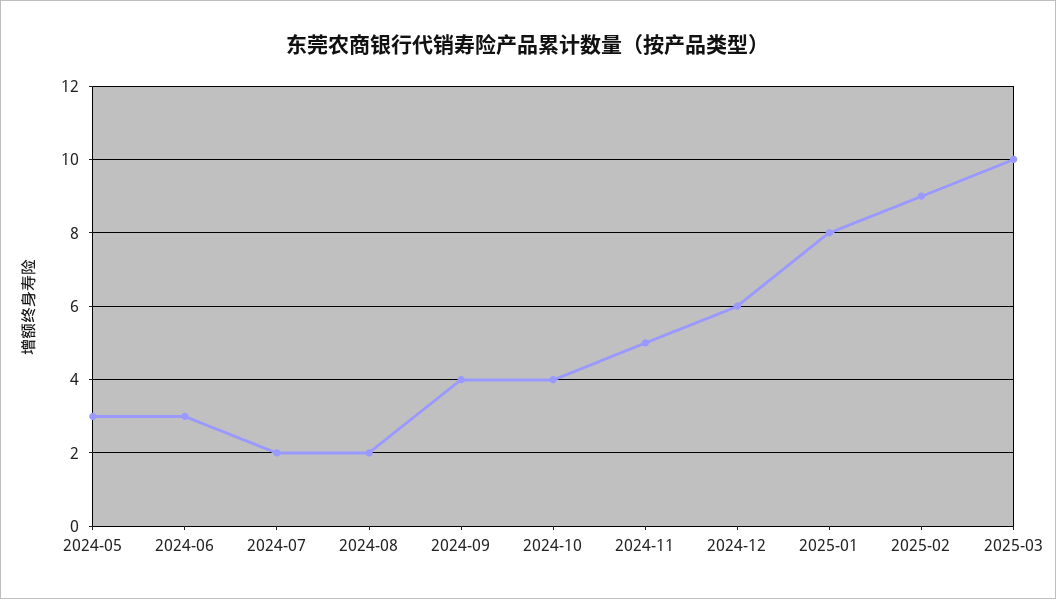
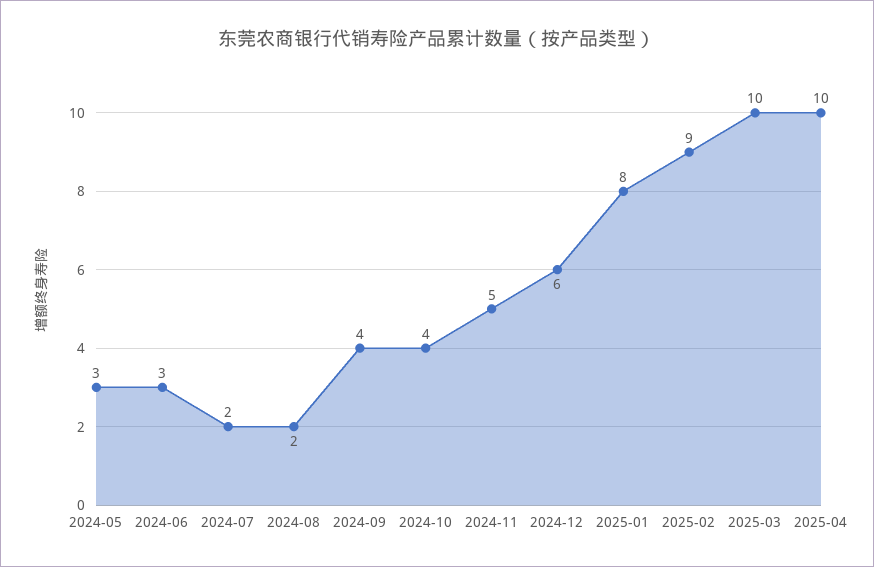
2025-04: none -> 10

